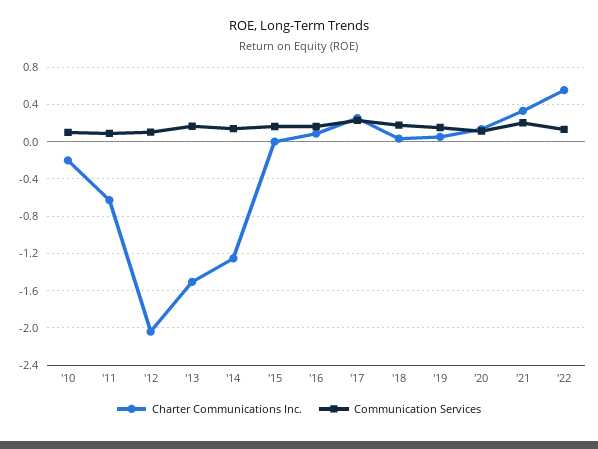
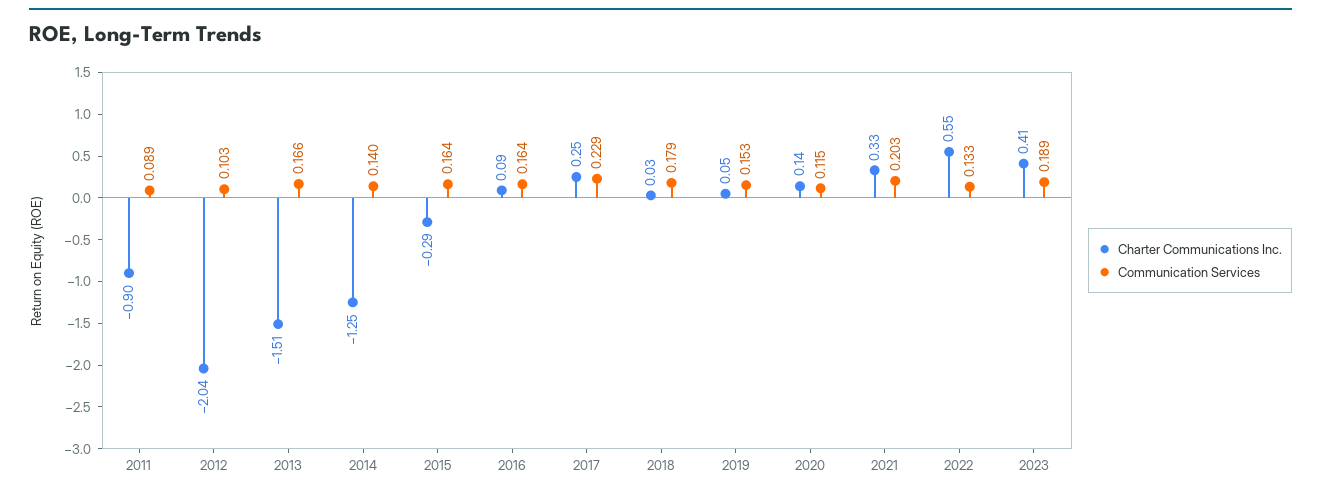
Charter Communications Inc., '10: -0.2 -> none
Communication Services, '10: 0.1 -> none
Charter Communications Inc., '11: -0.6 -> -0.9
Charter Communications Inc., '15: 0 -> -0.29
Charter Communications Inc., 2023: none -> 0.41
Communication Services, 2023: none -> 0.189

